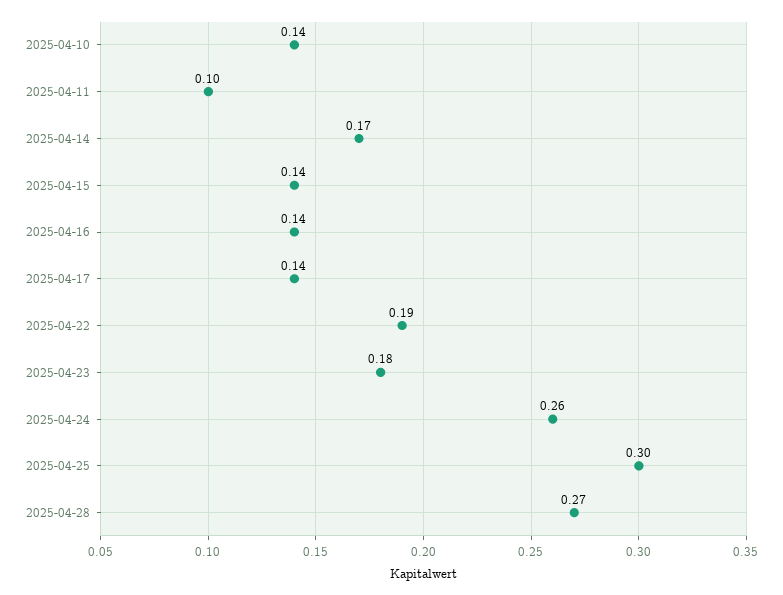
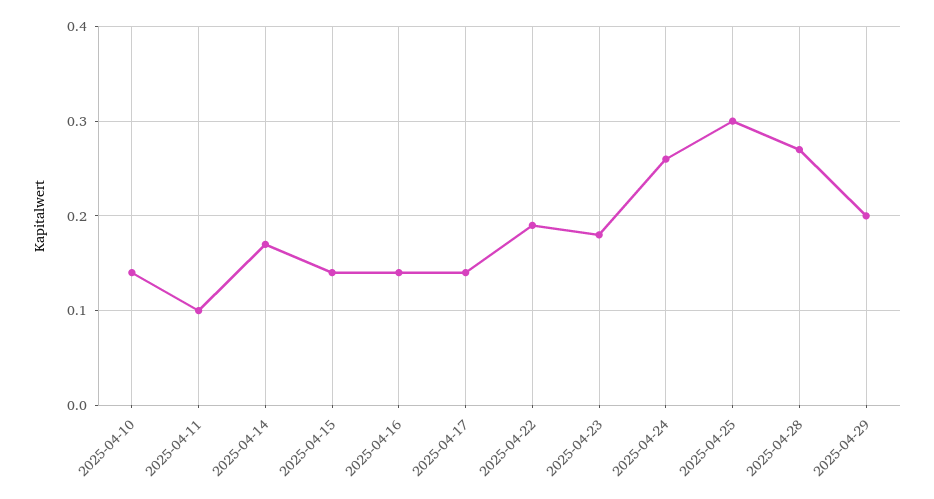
2025-04-29: none -> 0.2

